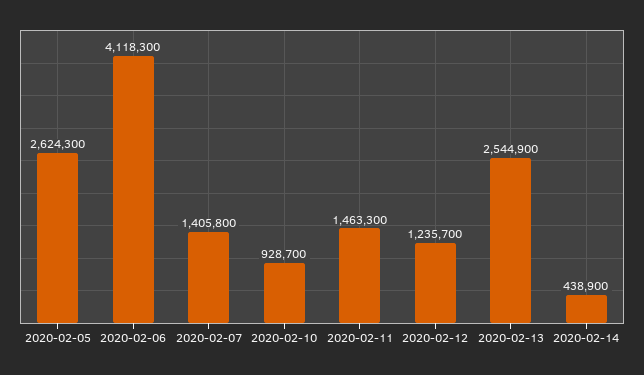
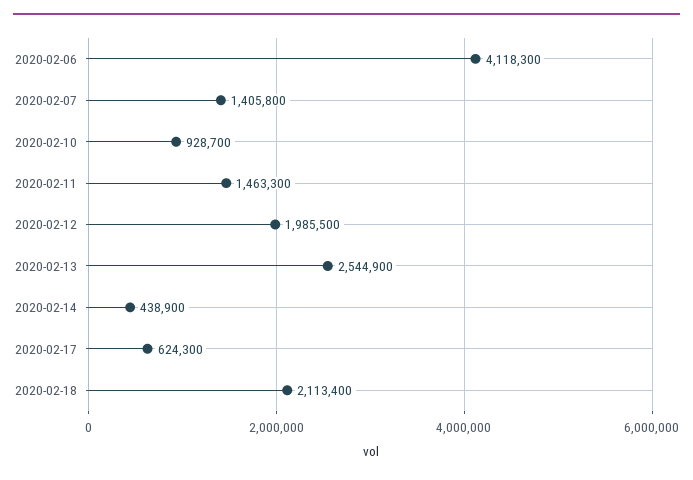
2020-02-05: 2624300 -> none
2020-02-12: 1235700 -> 1985500
2020-02-17: none -> 624300
2020-02-18: none -> 2113400

